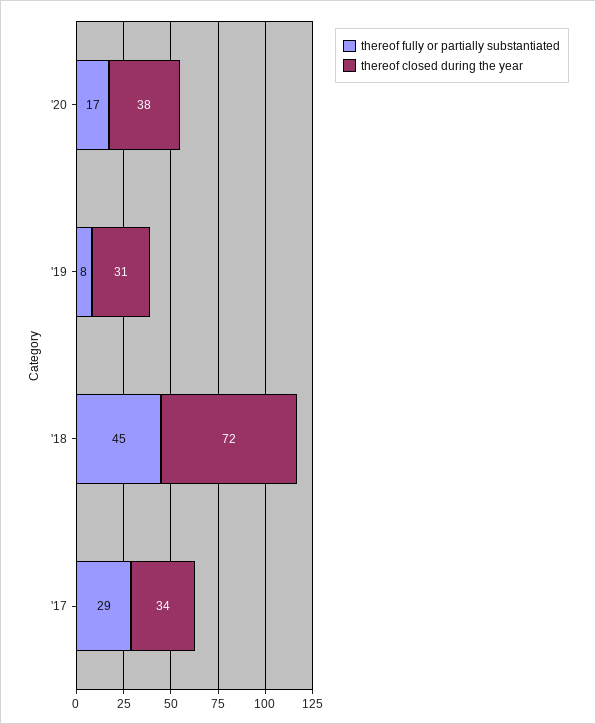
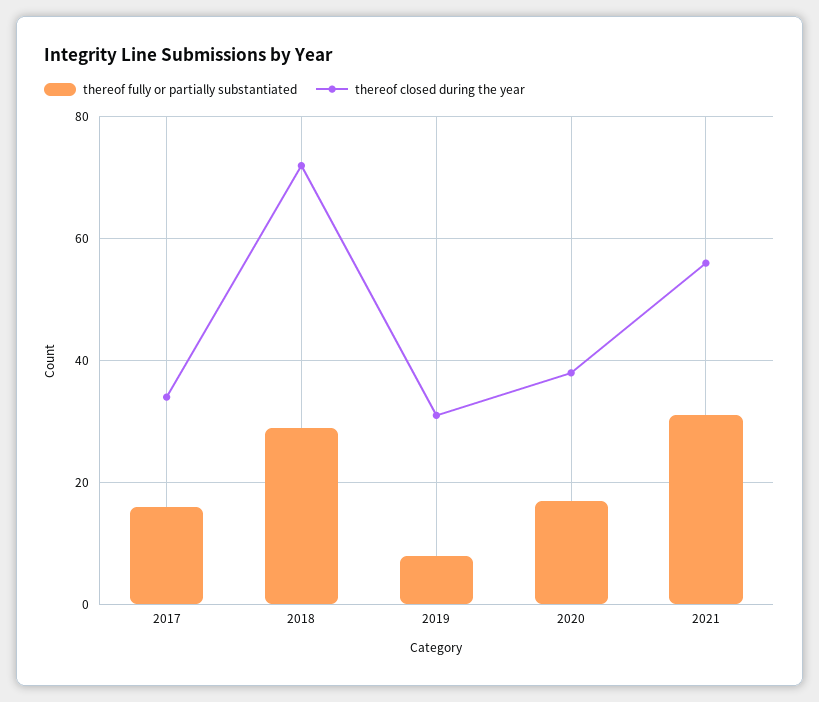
thereof fully or partially substantiated, '18: 45 -> 30
thereof fully or partially substantiated, '17: 29 -> 15
thereof fully or partially substantiated, 2021: none -> 30
thereof closed during the year, 2021: none -> 55

